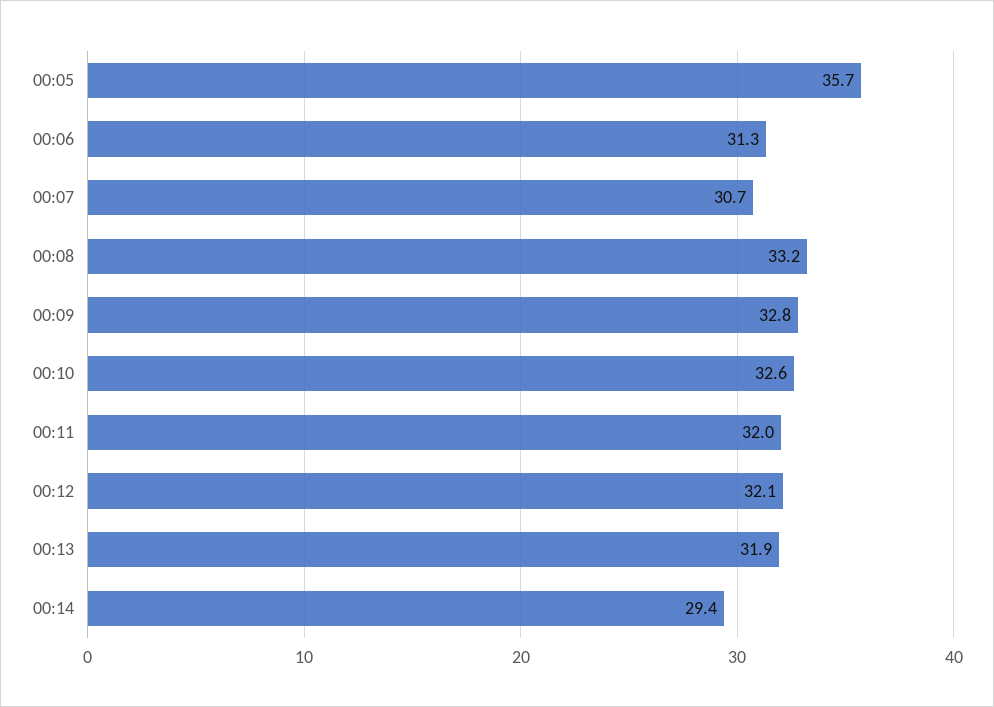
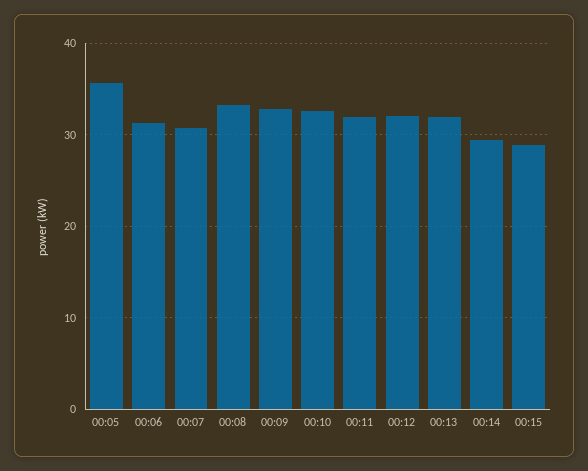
00:15: none -> 29

